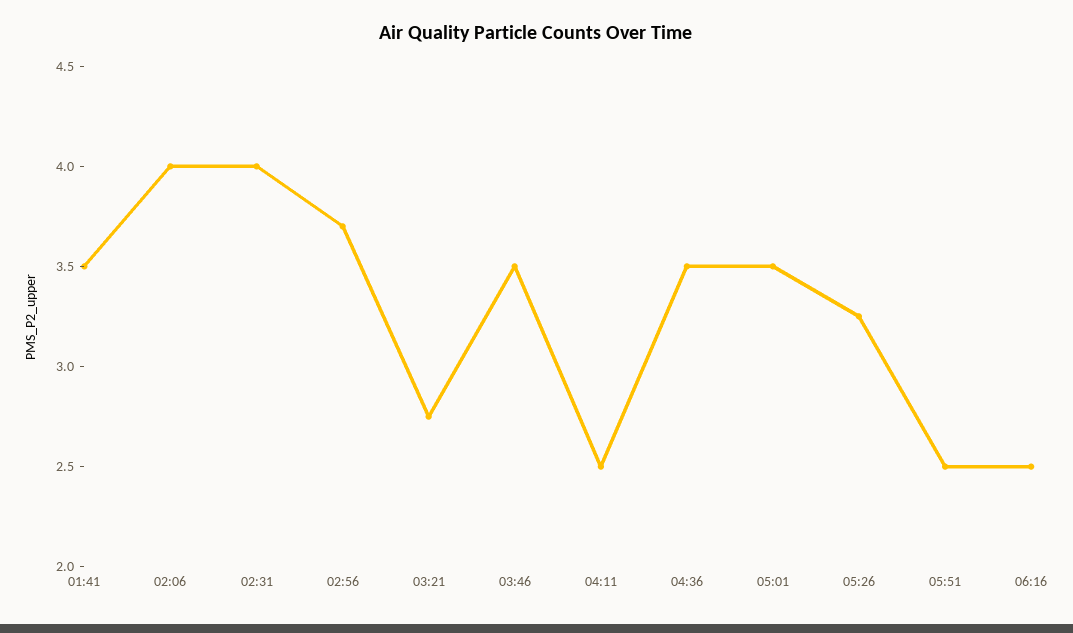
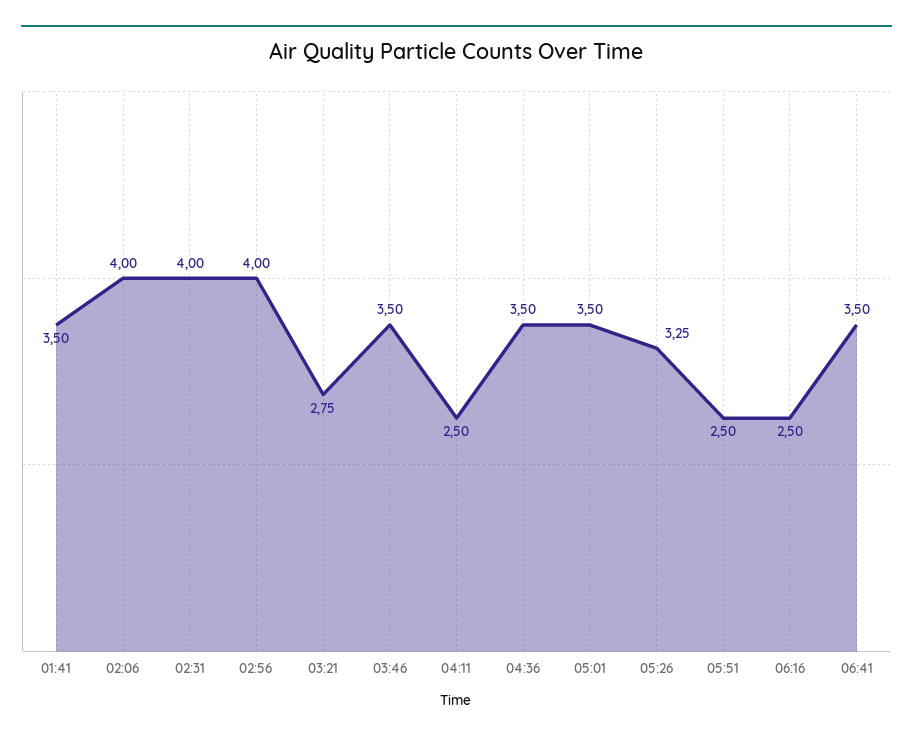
02:56: 3.7 -> 4
06:41: none -> 3.5

